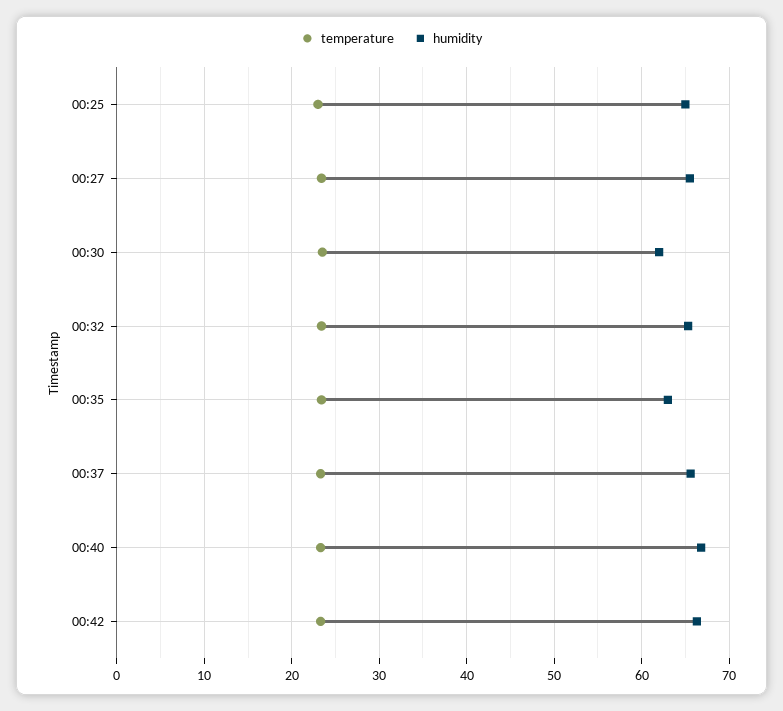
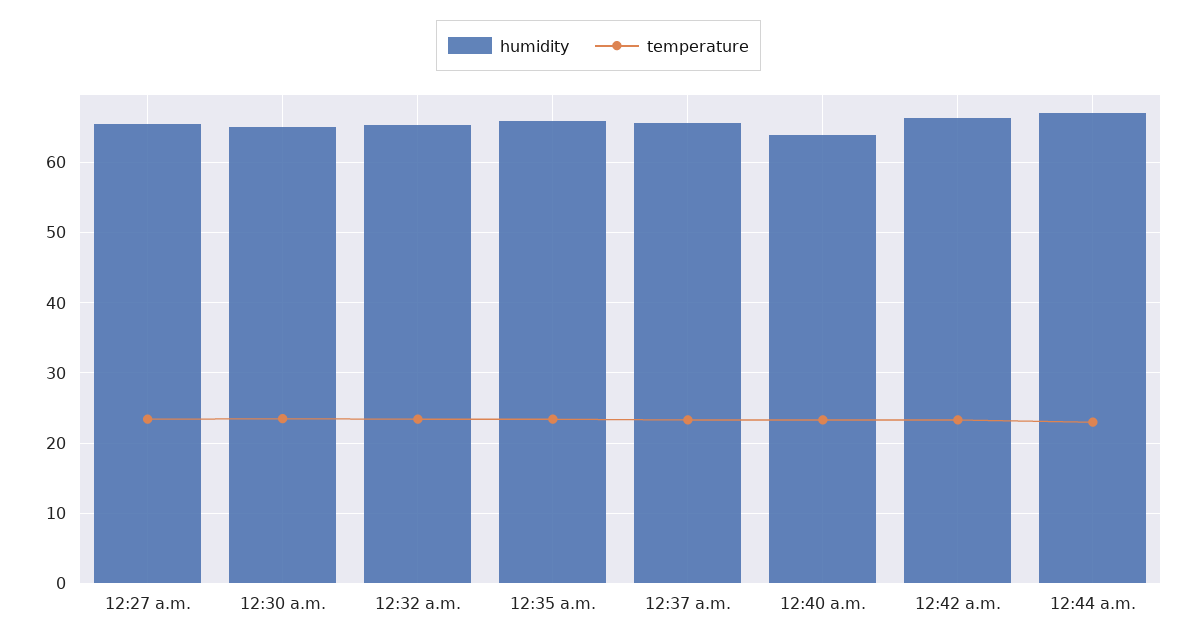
temperature, 00:25: 23 -> none
humidity, 00:25: 65 -> none
humidity, 00:30: 62 -> 65
humidity, 00:35: 63 -> 66
humidity, 00:40: 67 -> 64
humidity, 12:44 a.m.: none -> 67
temperature, 12:44 a.m.: none -> 23

